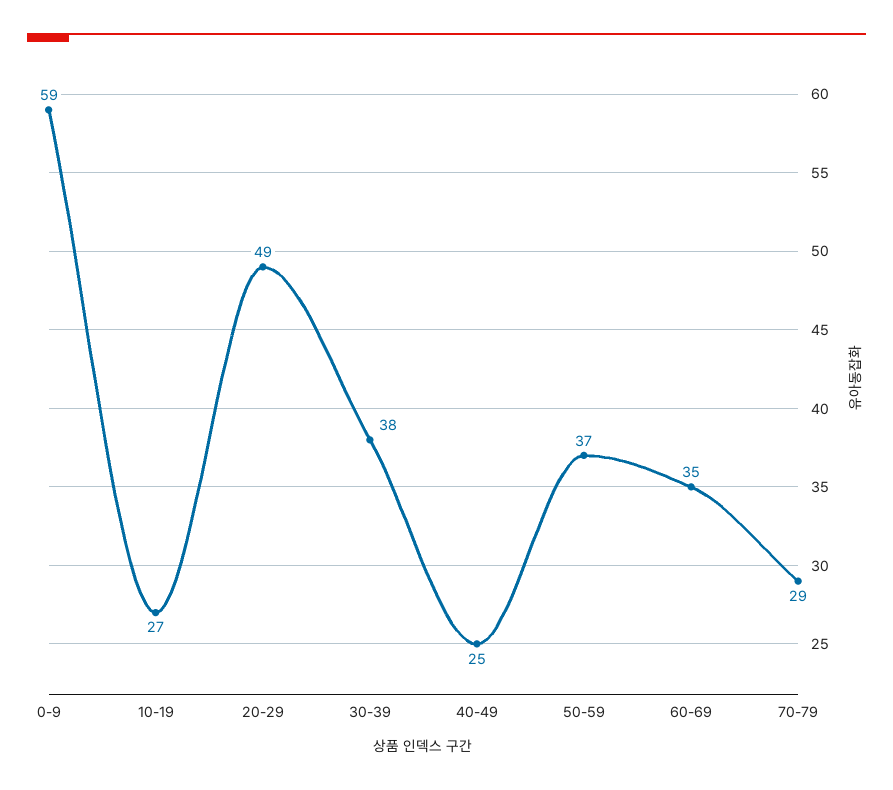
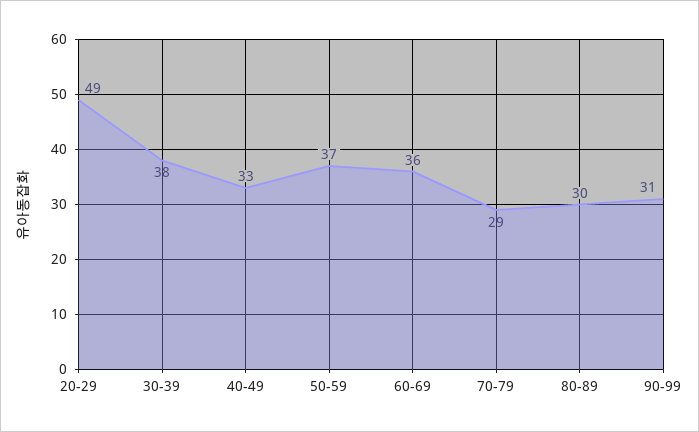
0-9: 59 -> none
10-19: 27 -> none
40-49: 25 -> 33
60-69: 35 -> 36
80-89: none -> 30
90-99: none -> 31

